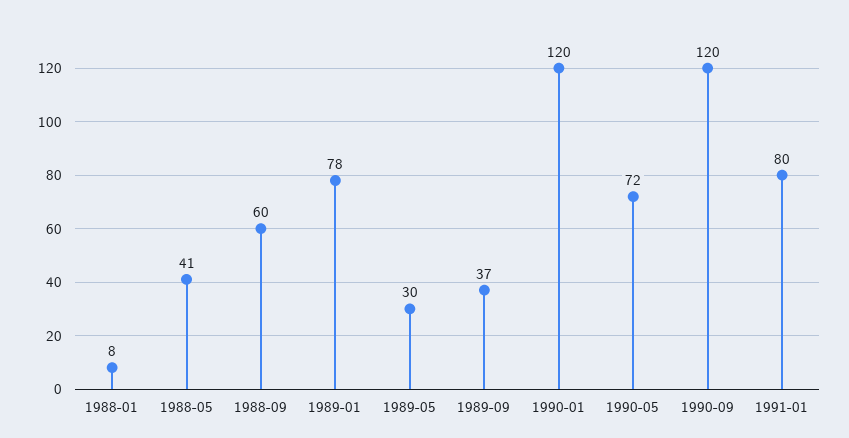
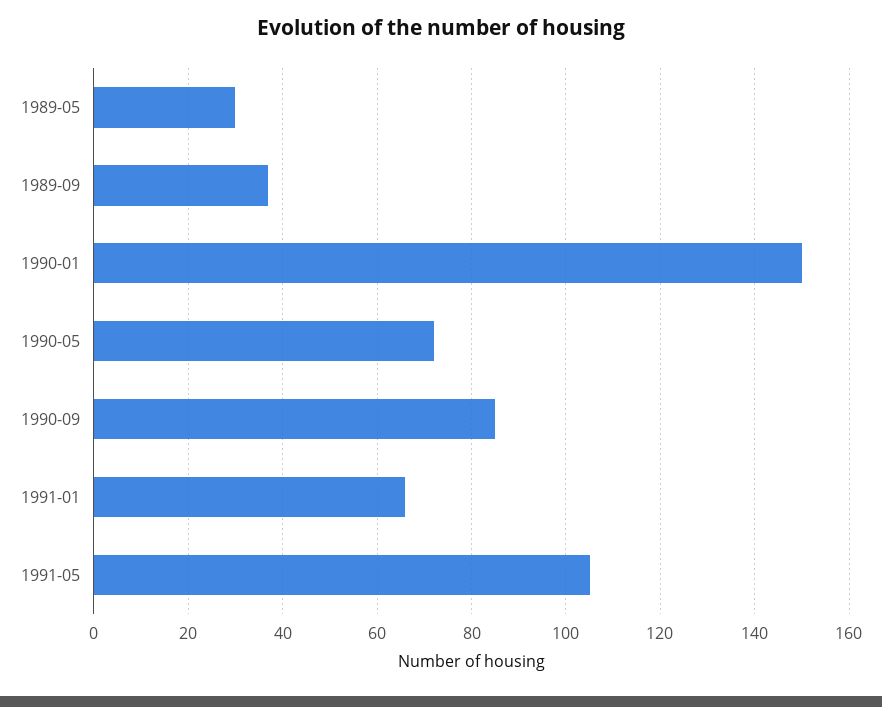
1988-01: 8 -> none
1988-05: 41 -> none
1988-09: 60 -> none
1989-01: 78 -> none
1990-01: 120 -> 150
1990-09: 120 -> 85
1991-01: 80 -> 65
1991-05: none -> 105

